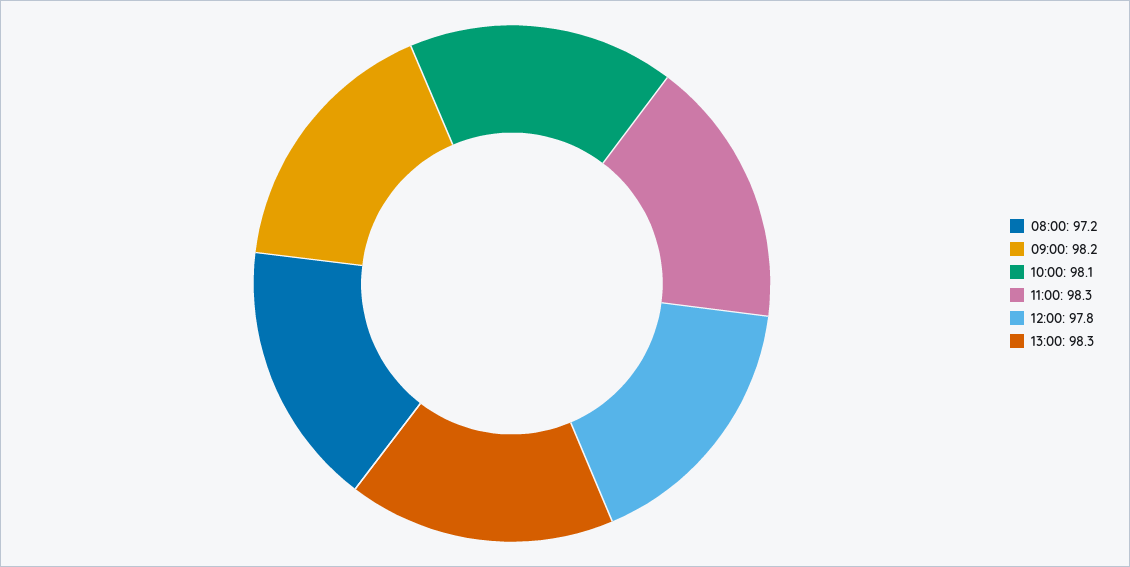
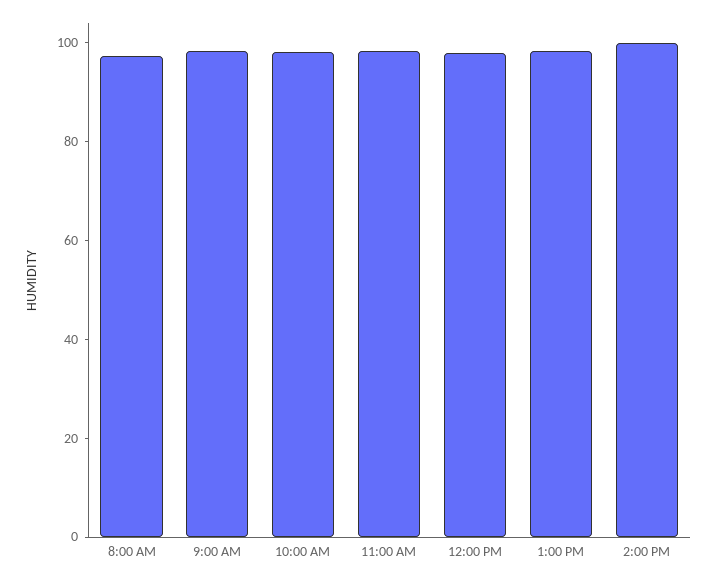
2:00 PM: none -> 100

